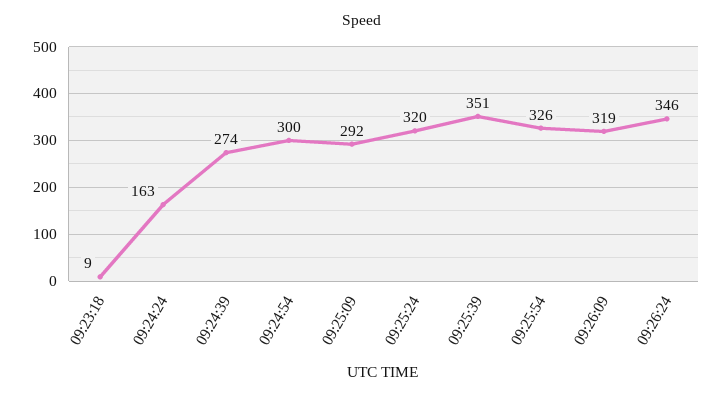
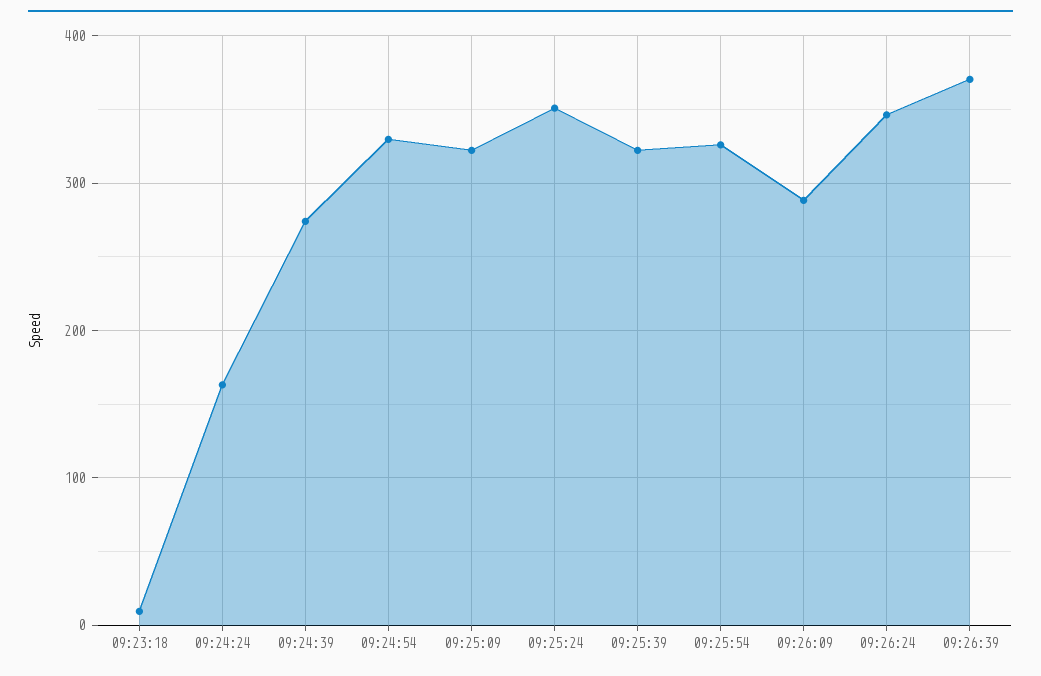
09:24:54: 300 -> 330
09:25:09: 292 -> 320
09:25:24: 320 -> 350
09:25:39: 351 -> 320
09:26:09: 319 -> 290
09:26:39: none -> 370

